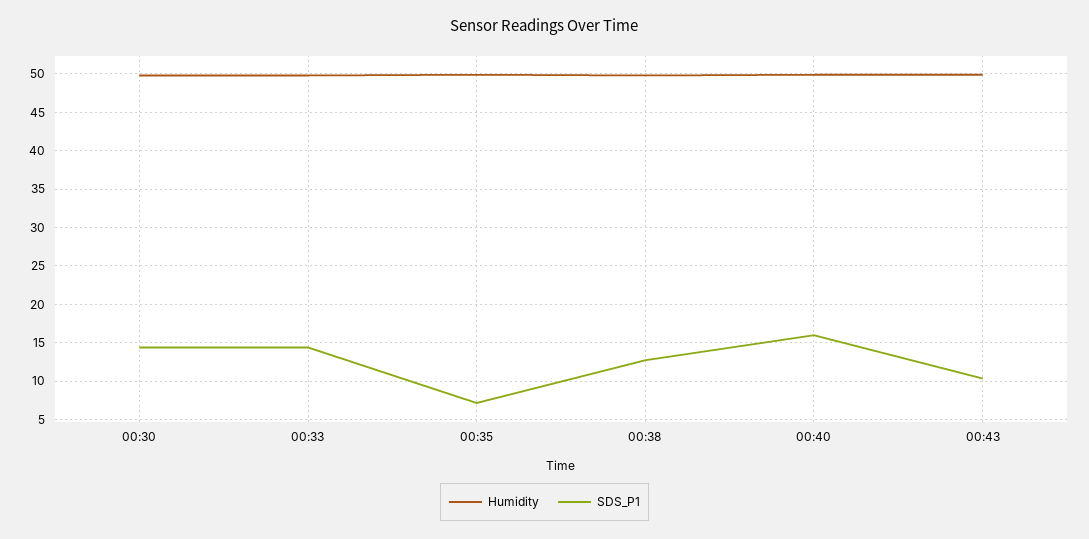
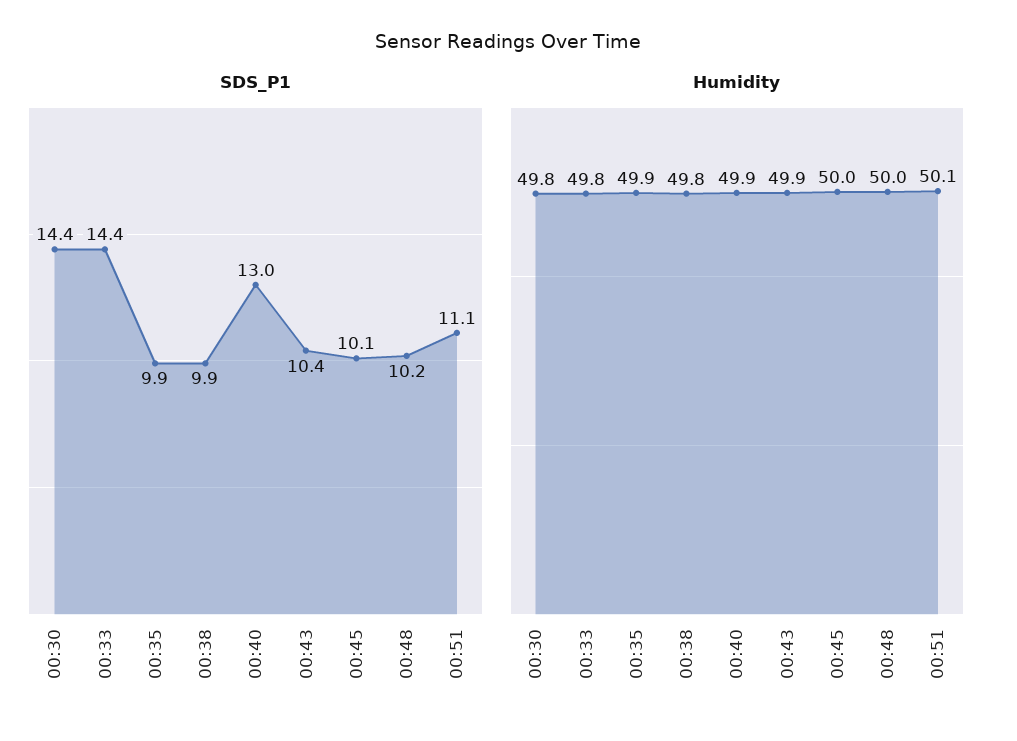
SDS_P1, 00:35: 7 -> 9.9
SDS_P1, 00:38: 13 -> 9.9
SDS_P1, 00:40: 16 -> 13
SDS_P1, 00:45: none -> 10.1
SDS_P1, 00:48: none -> 10.2
SDS_P1, 00:51: none -> 11.1
Humidity, 00:45: none -> 50
Humidity, 00:48: none -> 50
Humidity, 00:51: none -> 50.1

